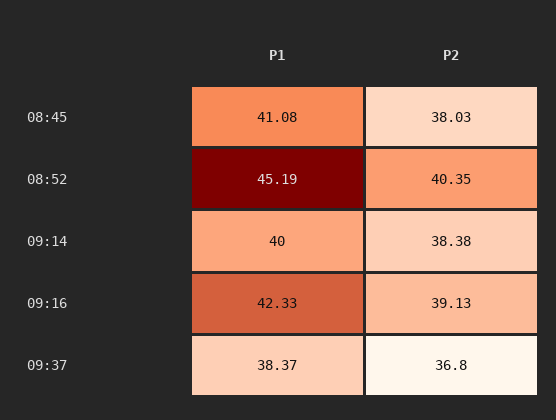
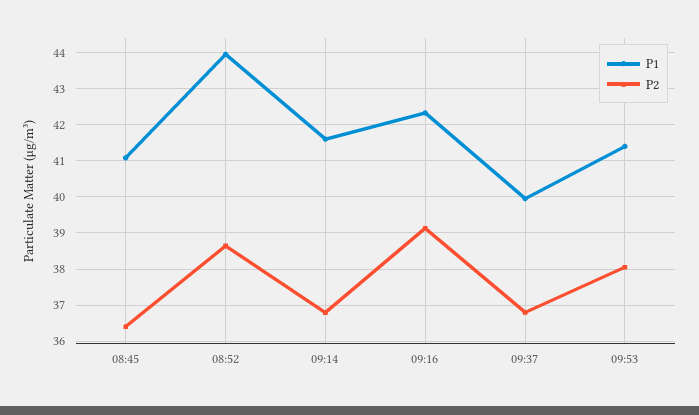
P2, 08:45: 38.03 -> 36.4
P1, 08:52: 45.19 -> 44
P2, 08:52: 40.35 -> 38.6
P1, 09:14: 40 -> 41.6
P2, 09:14: 38.38 -> 36.8
P1, 09:37: 38.37 -> 40
P1, 09:53: none -> 41.4
P2, 09:53: none -> 38

